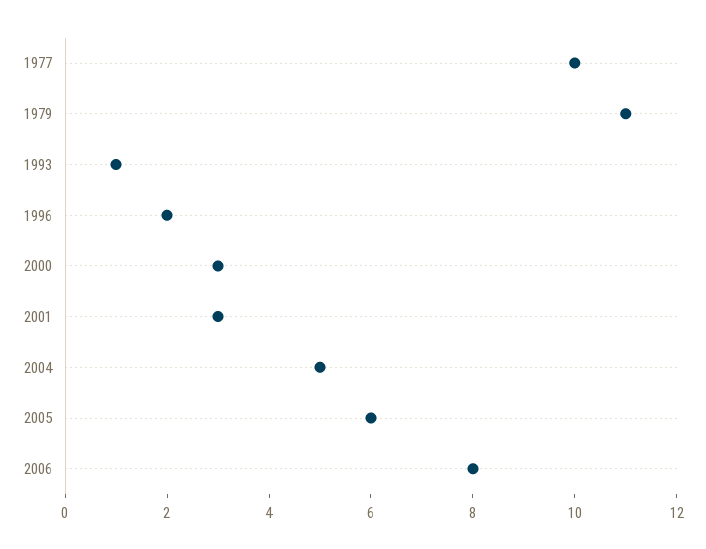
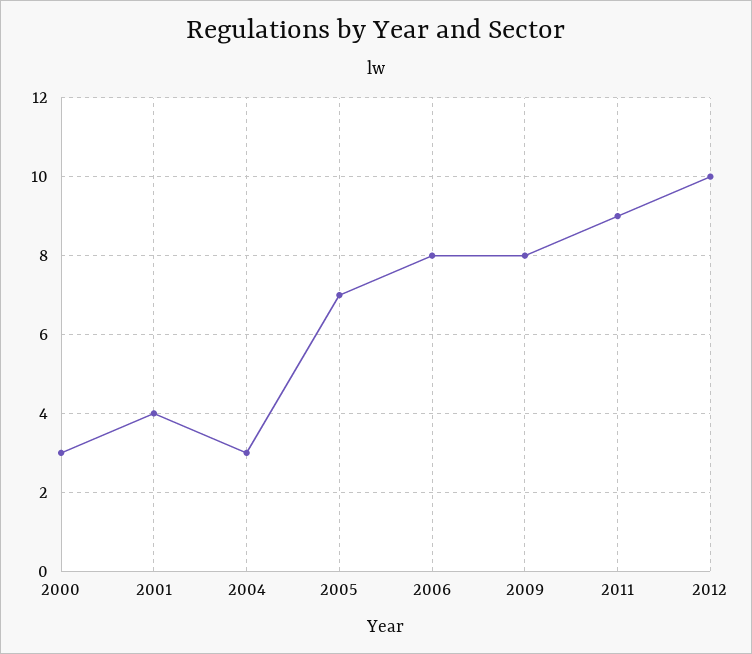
1977: 10 -> none
1979: 11 -> none
1993: 1 -> none
1996: 2 -> none
2001: 3 -> 4
2004: 5 -> 3
2005: 6 -> 7
2009: none -> 8
2011: none -> 9
2012: none -> 10

